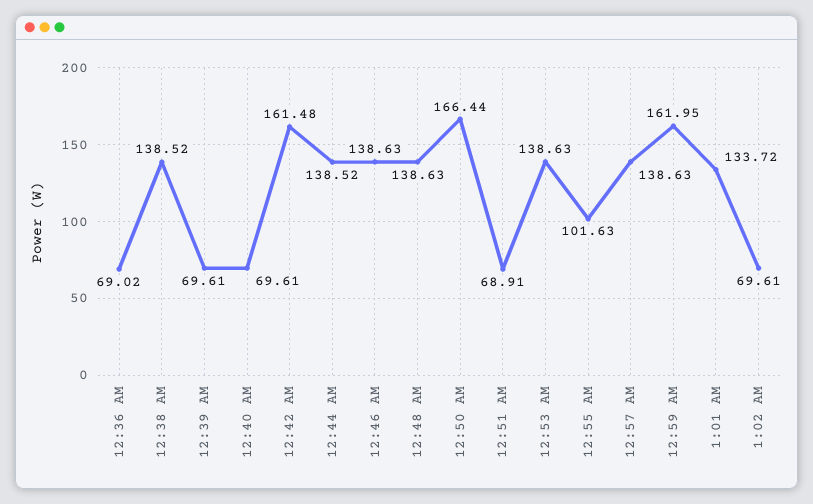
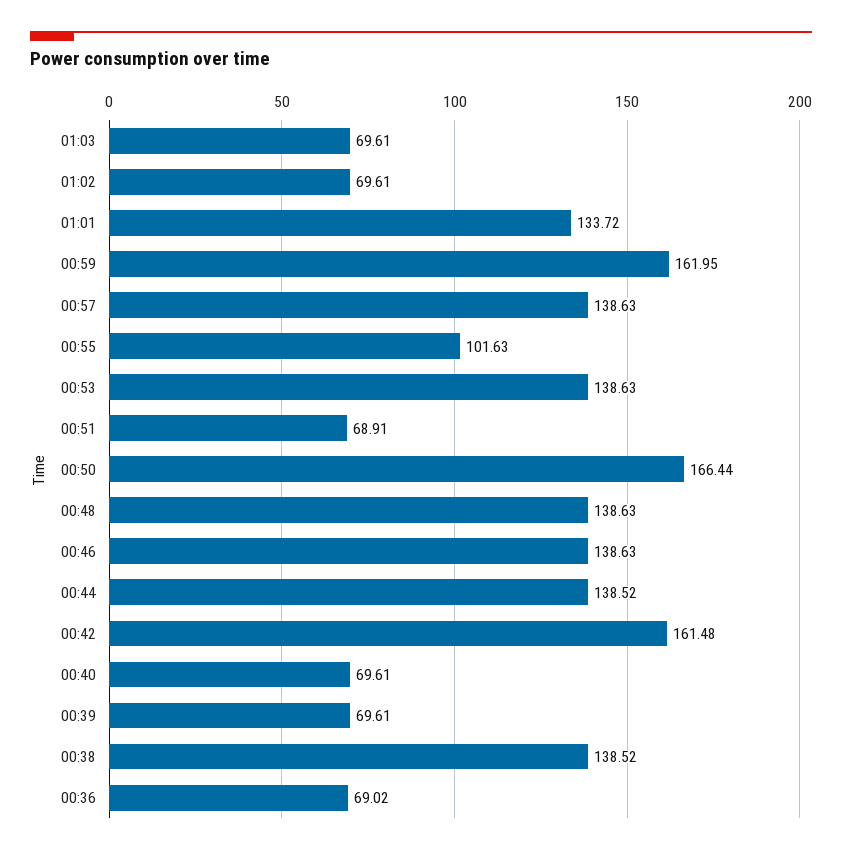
01:03: none -> 69.61

